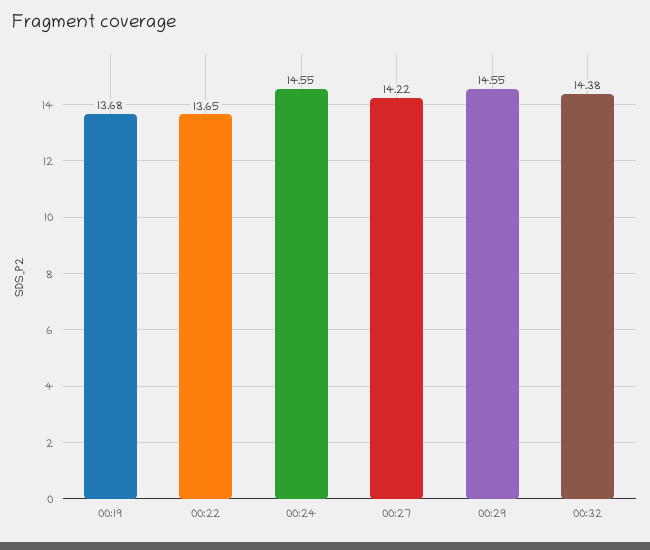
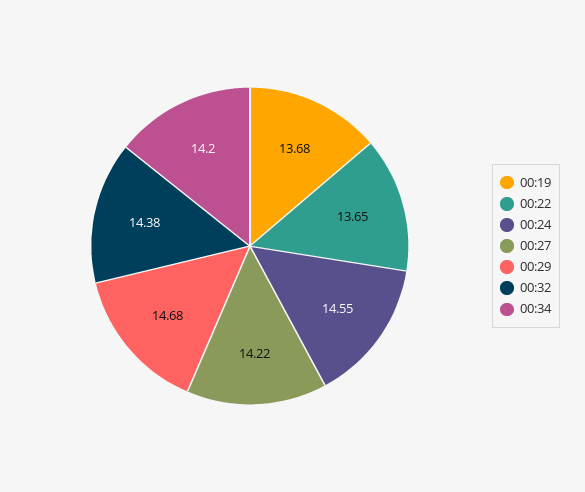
00:29: 14.55 -> 14.68
00:34: none -> 14.2

